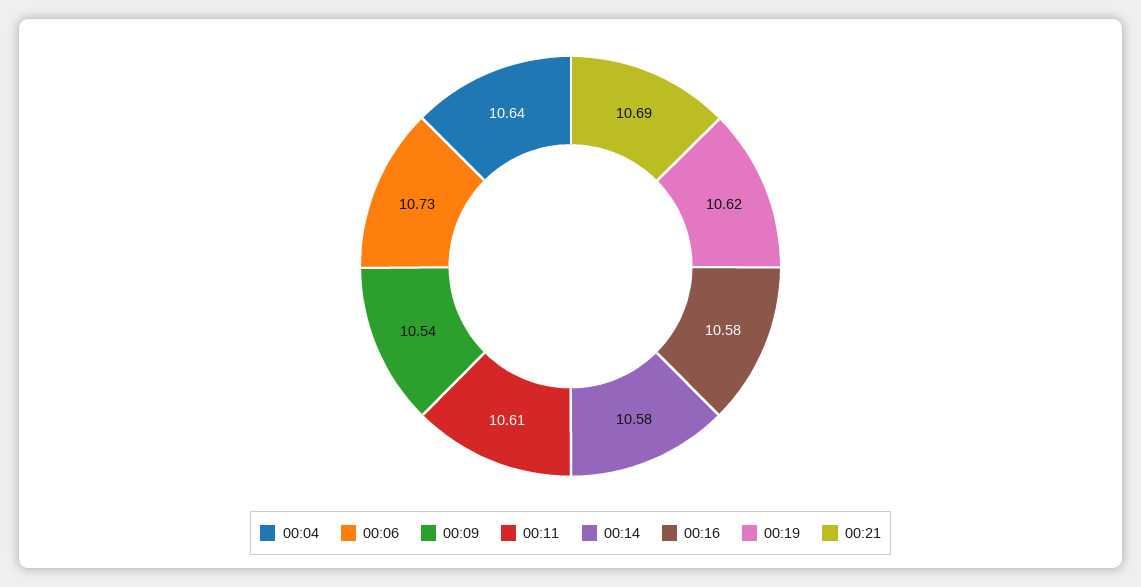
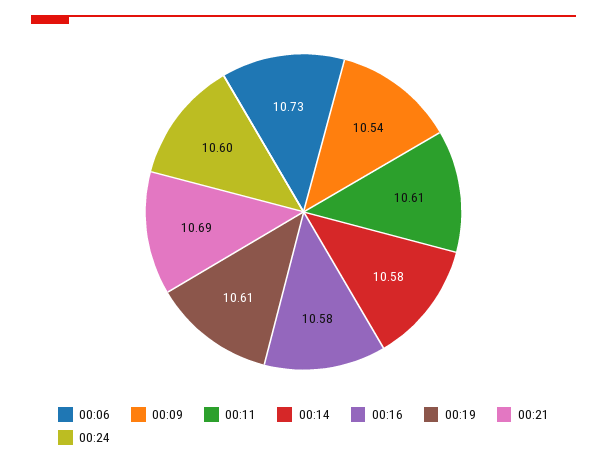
00:04: 10.64 -> none
00:19: 10.62 -> 10.61
00:24: none -> 10.6

